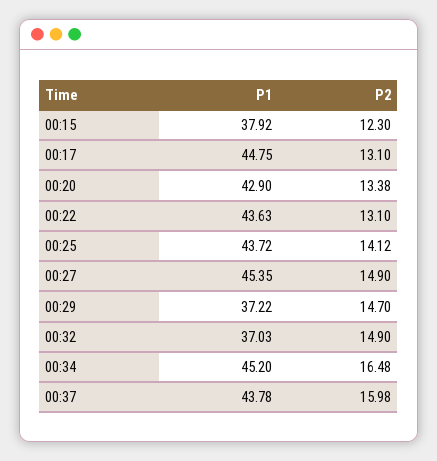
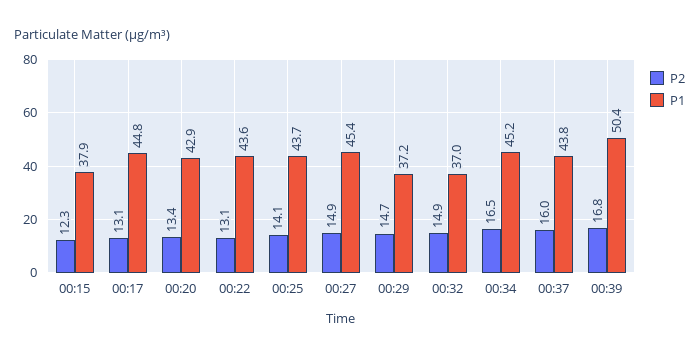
P2, 00:39: none -> 16.8
P1, 00:39: none -> 50.4

